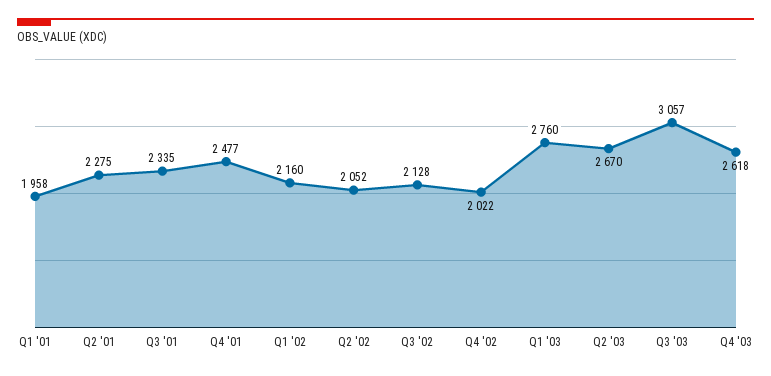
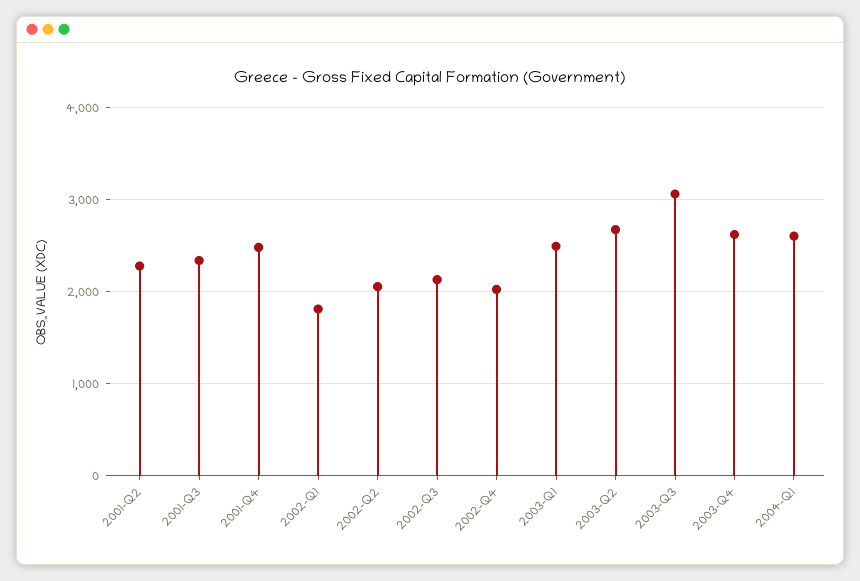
Q1 '01: 1958 -> none
Q1 '02: 2160 -> 1800
Q1 '03: 2760 -> 2500
2004-Q1: none -> 2600

